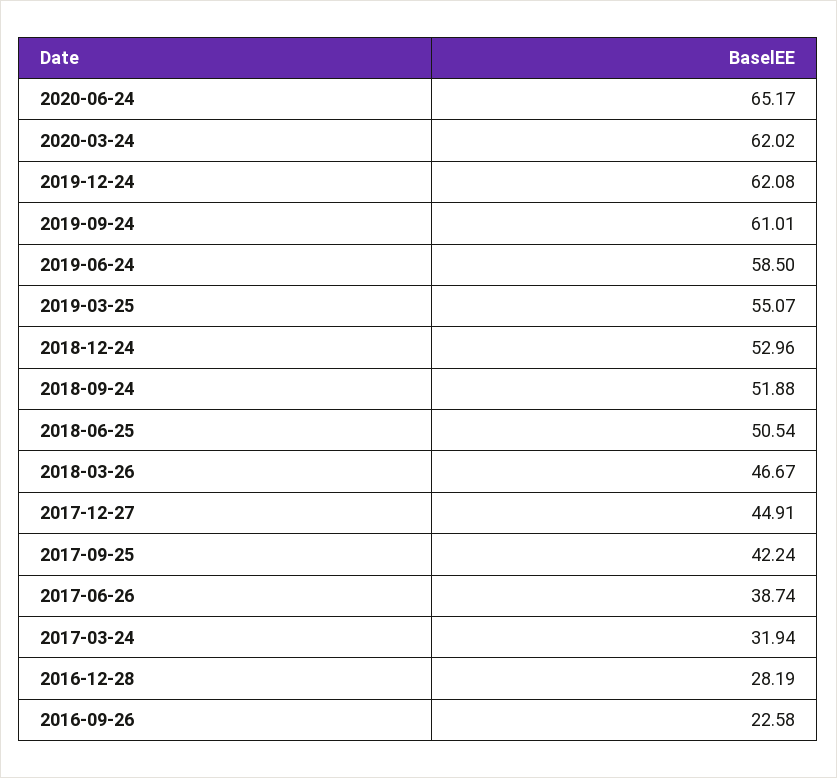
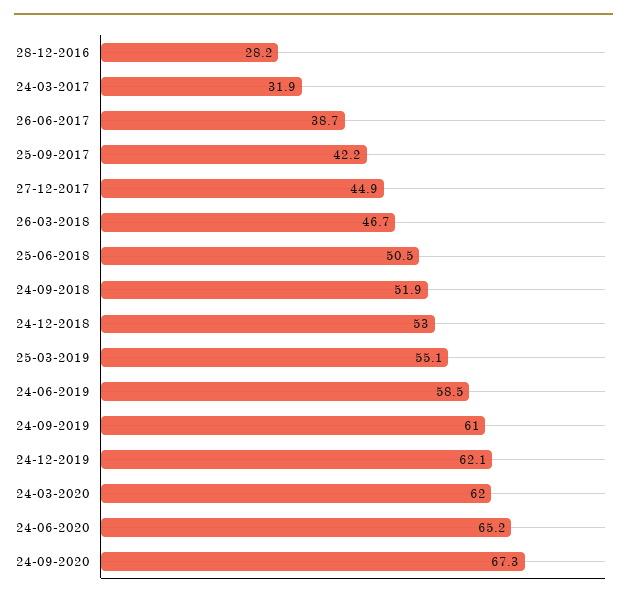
2016-09-26: 22.58 -> none
24-09-2020: none -> 67.3

